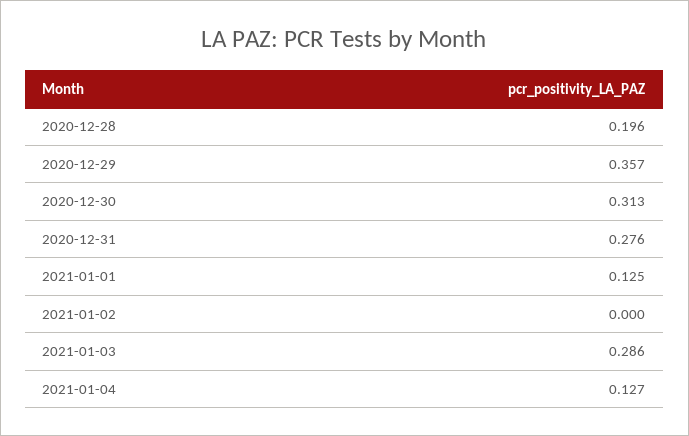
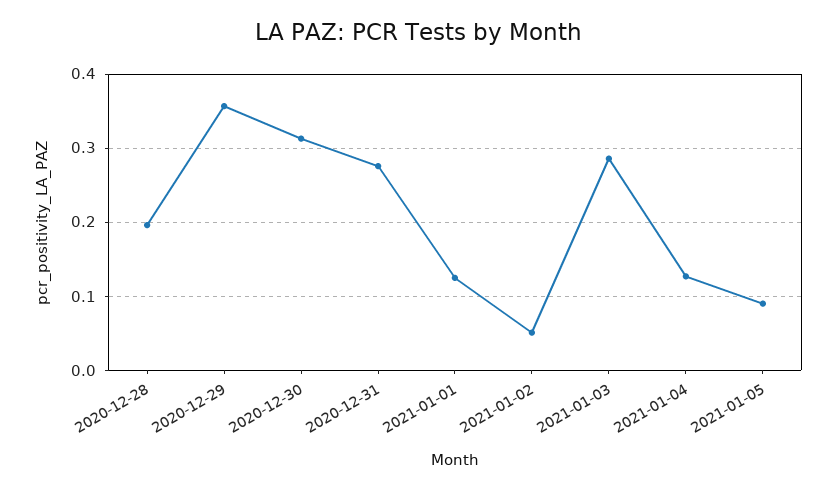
2021-01-02: 0 -> 0.05
2021-01-05: none -> 0.09

